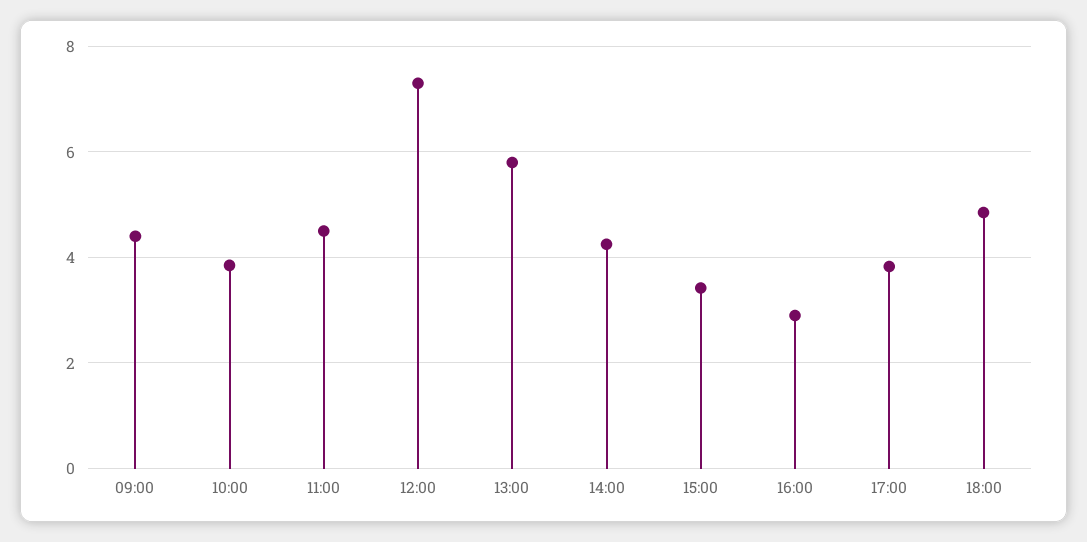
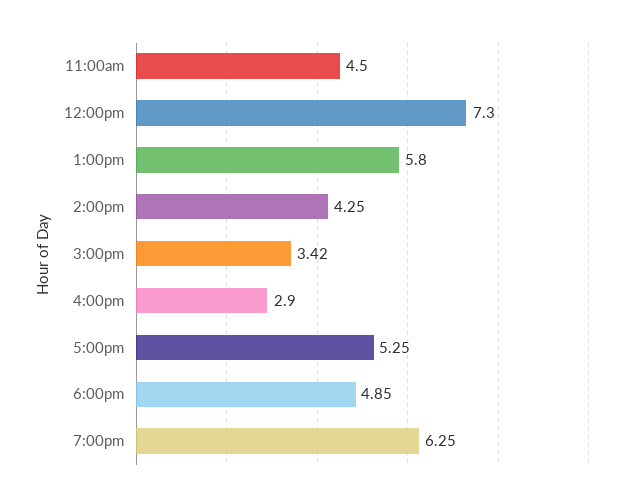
09:00: 4.4 -> none
10:00: 3.8 -> none
17:00: 3.8 -> 5.25
7:00pm: none -> 6.25

